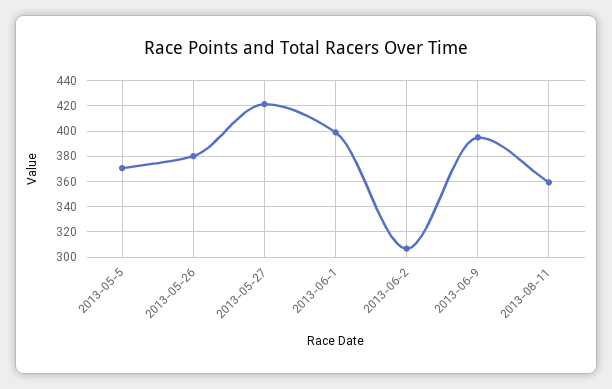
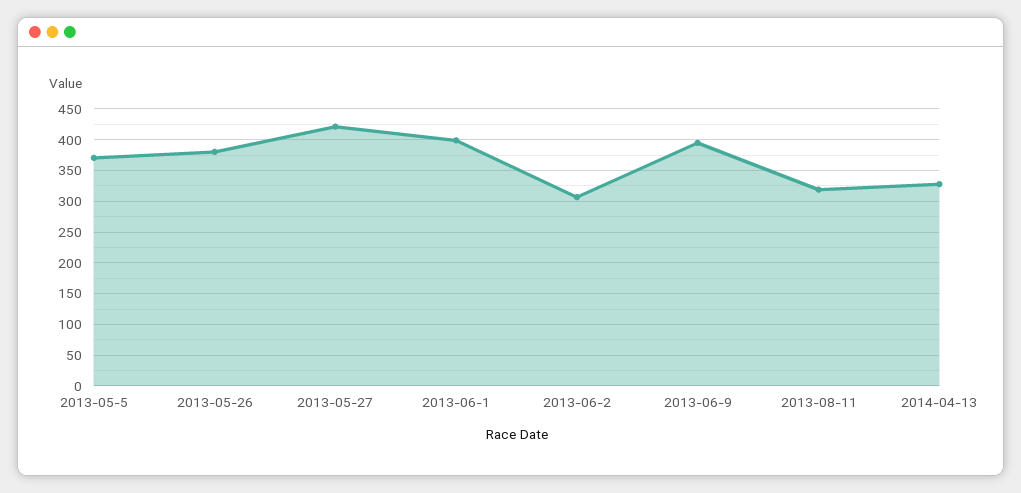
2013-08-11: 360 -> 320
2014-04-13: none -> 330

